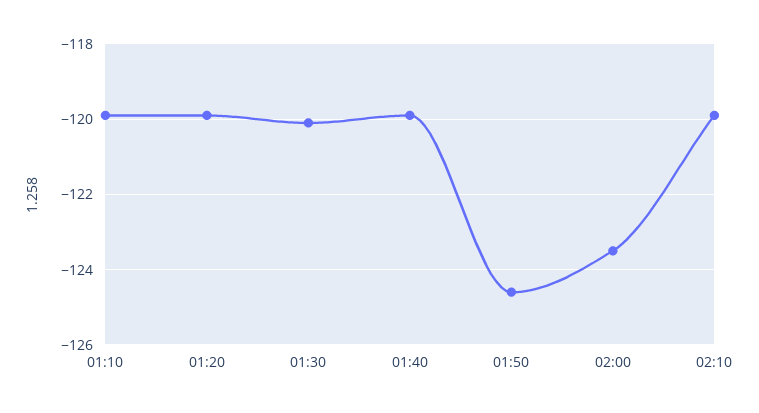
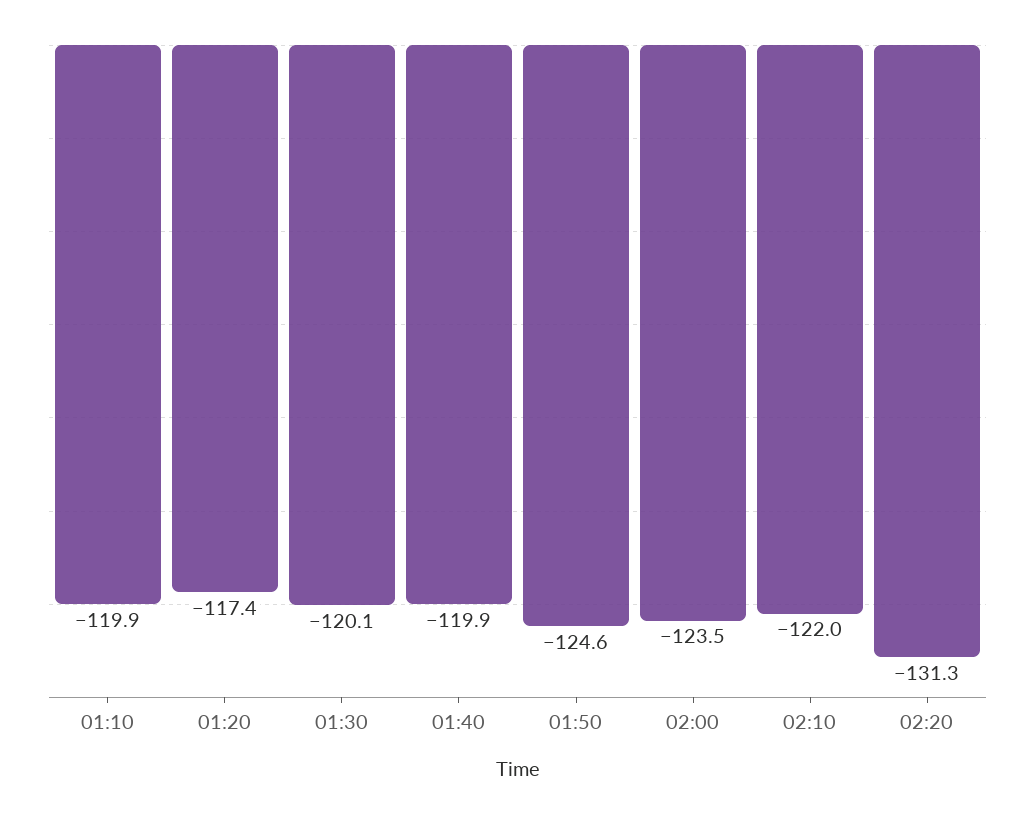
01:20: -120 -> -117.4
02:10: -120 -> -122
02:20: none -> -131.3

